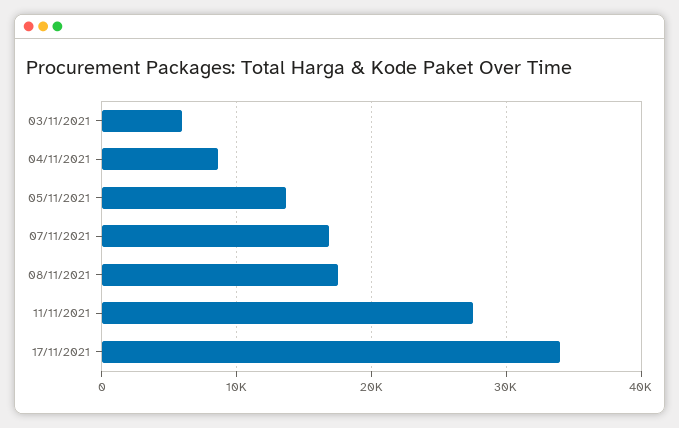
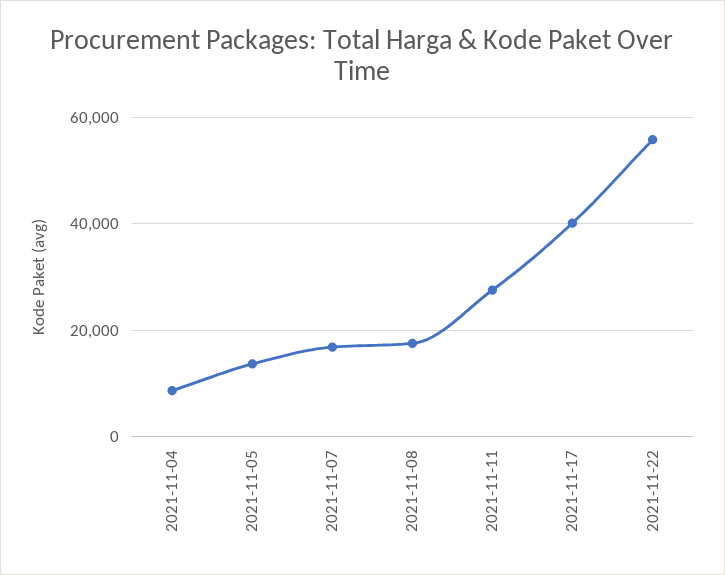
03/11/2021: 6000 -> none
17/11/2021: 34000 -> 40000
2021-11-22: none -> 56000

